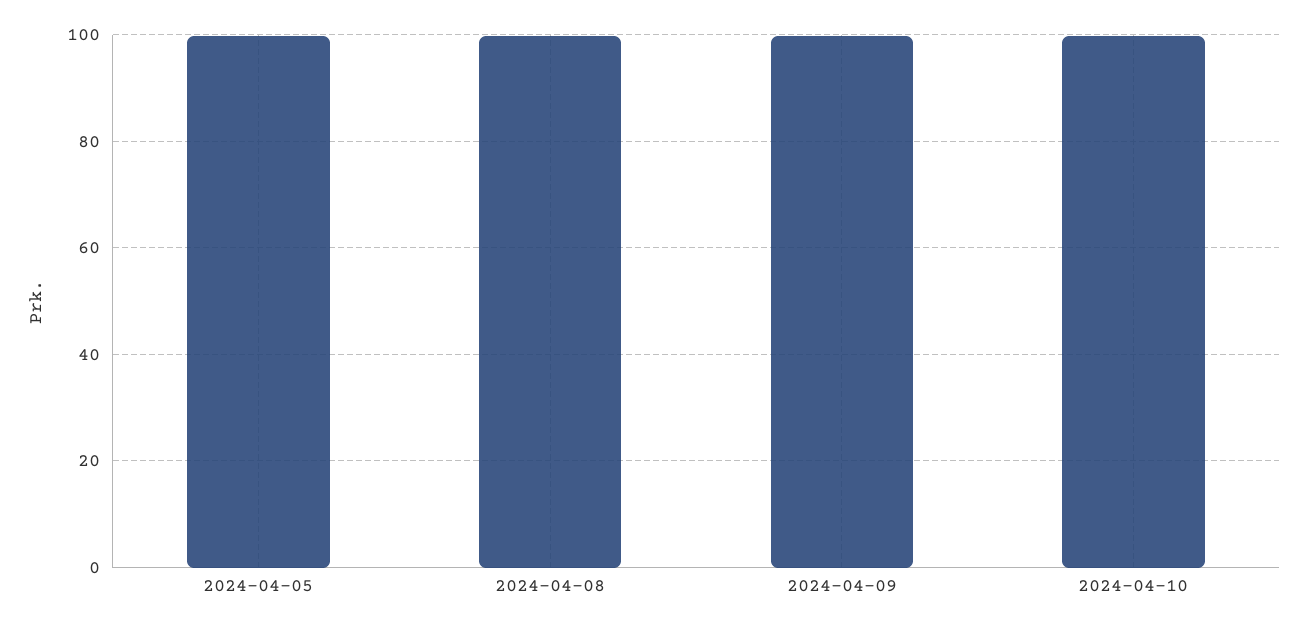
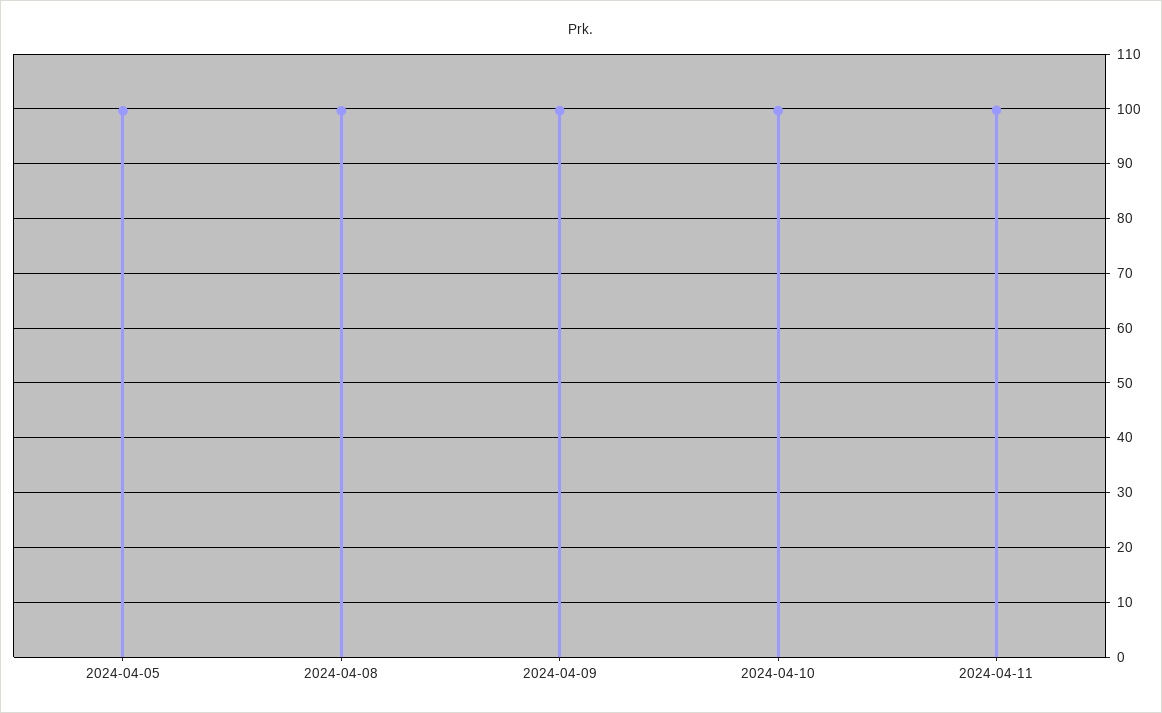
2024-04-11: none -> 100

